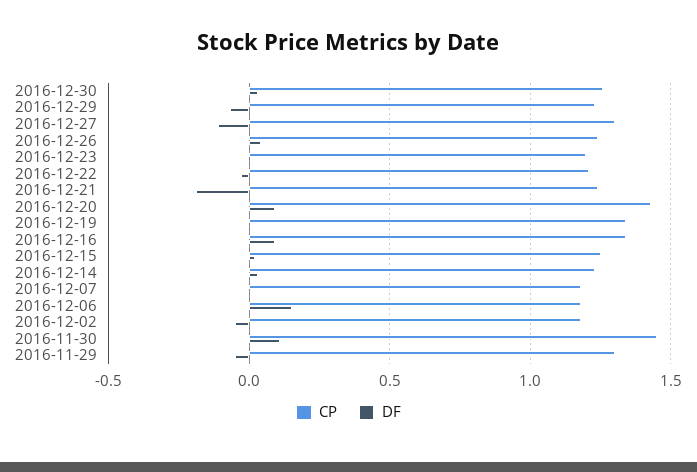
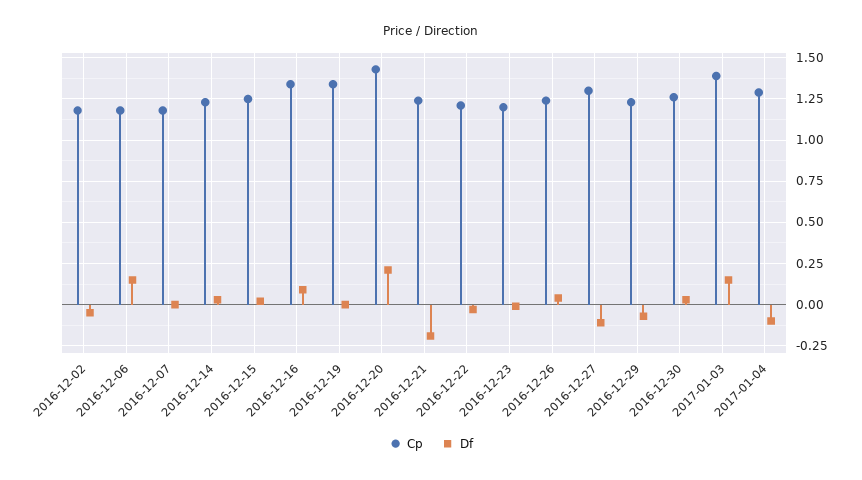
DF, 2016-12-20: 0.1 -> 0.2
CP, 2016-11-30: 1.45 -> none
DF, 2016-11-30: 0.1 -> none
CP, 2016-11-29: 1.3 -> none
DF, 2016-11-29: -0.05 -> none
CP, 2017-01-03: none -> 1.4
DF, 2017-01-03: none -> 0.15
CP, 2017-01-04: none -> 1.3
DF, 2017-01-04: none -> -0.1

